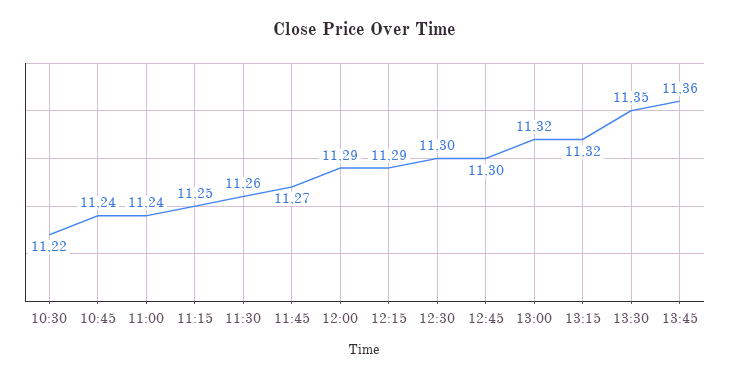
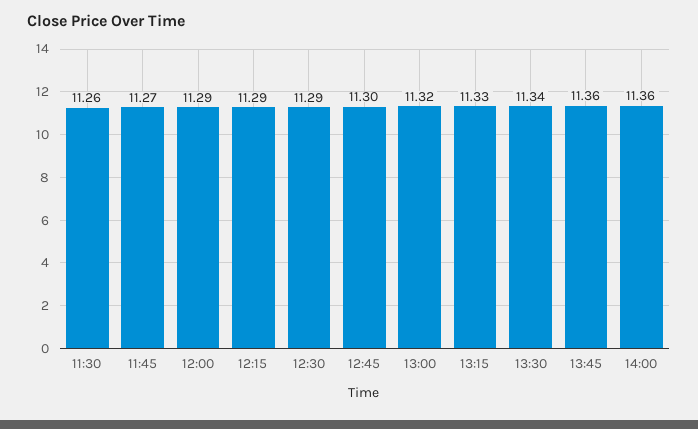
10:30: 11.22 -> none
10:45: 11.24 -> none
11:00: 11.24 -> none
11:15: 11.25 -> none
12:30: 11.3 -> 11.29
13:15: 11.32 -> 11.33
13:30: 11.35 -> 11.34
14:00: none -> 11.36

